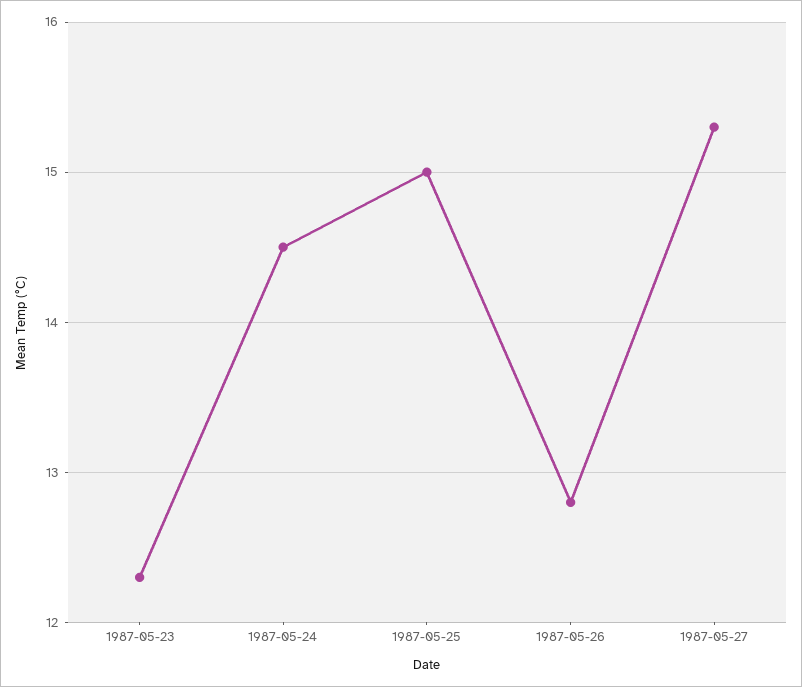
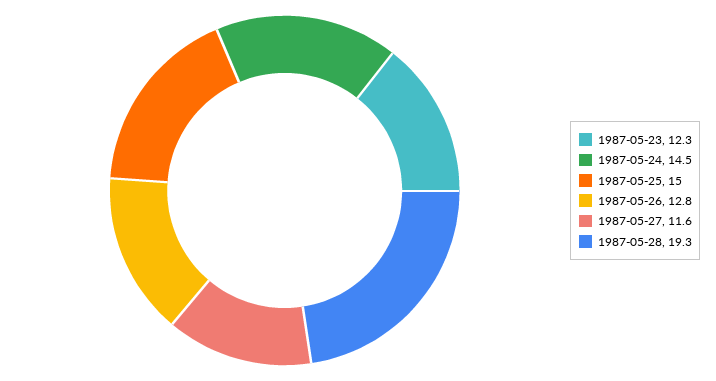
1987-05-27: 15.3 -> 11.6
1987-05-28: none -> 19.3

